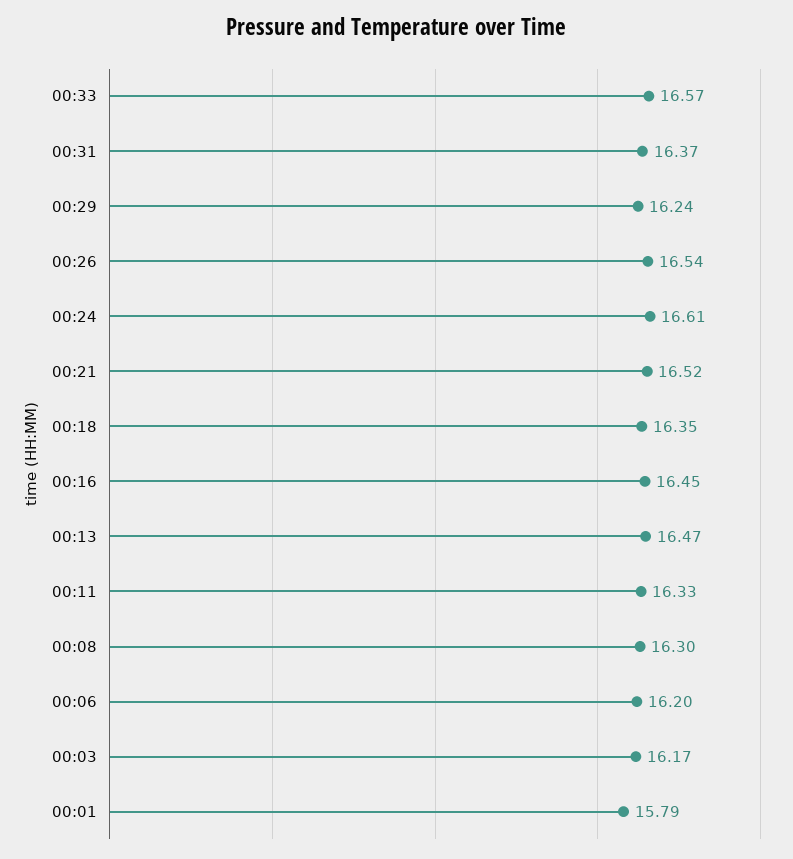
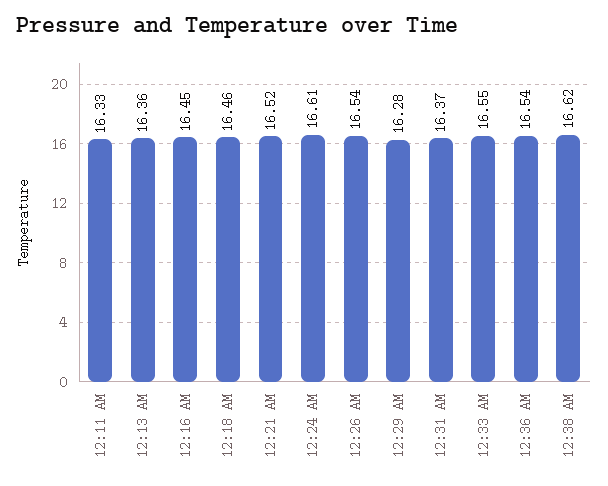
00:33: 16.57 -> 16.55
00:29: 16.24 -> 16.28
00:18: 16.35 -> 16.46
00:13: 16.47 -> 16.36
00:08: 16.3 -> none
00:06: 16.2 -> none
00:03: 16.17 -> none
00:01: 15.79 -> none
12:36 AM: none -> 16.54
12:38 AM: none -> 16.62

